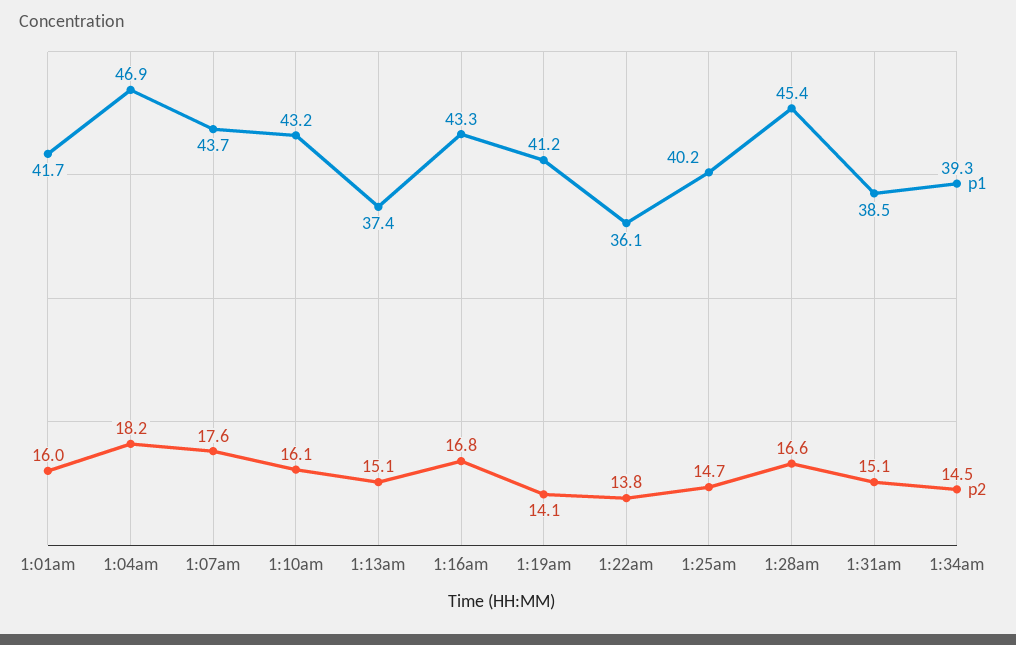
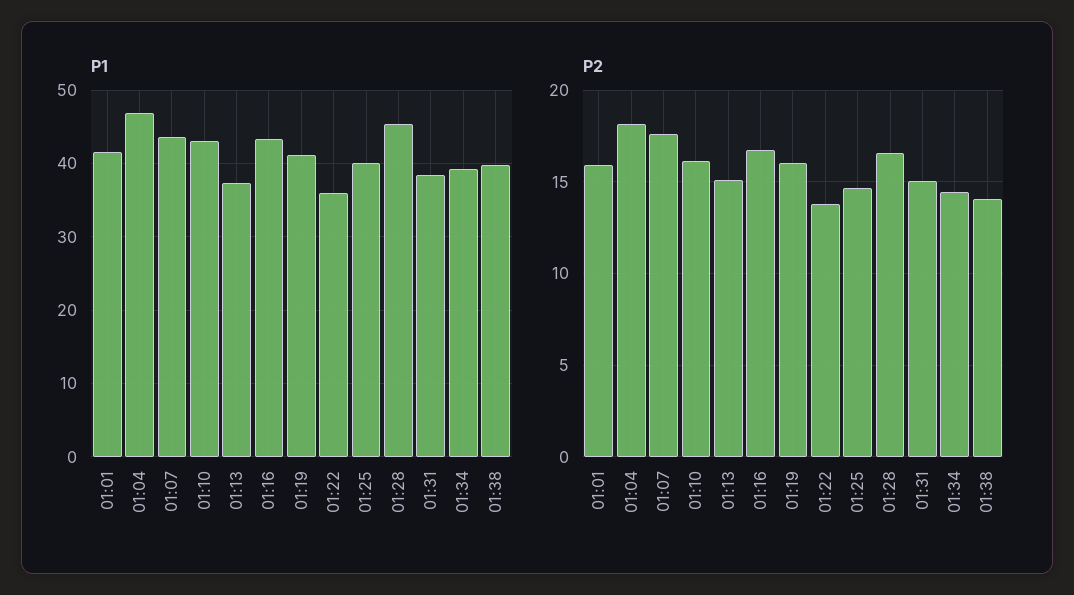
p2, 1:19am: 14.1 -> 16
p1, 01:38: none -> 40
p2, 01:38: none -> 14

